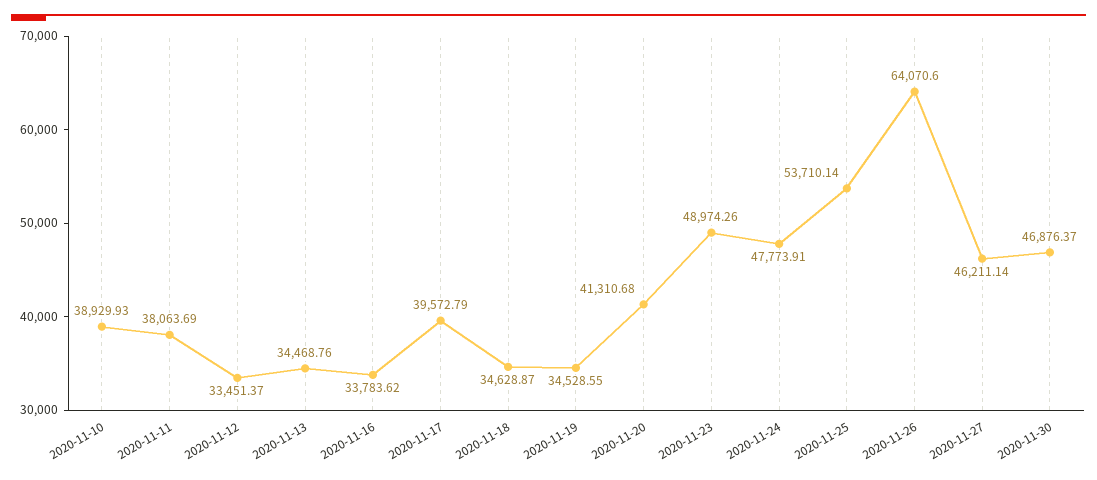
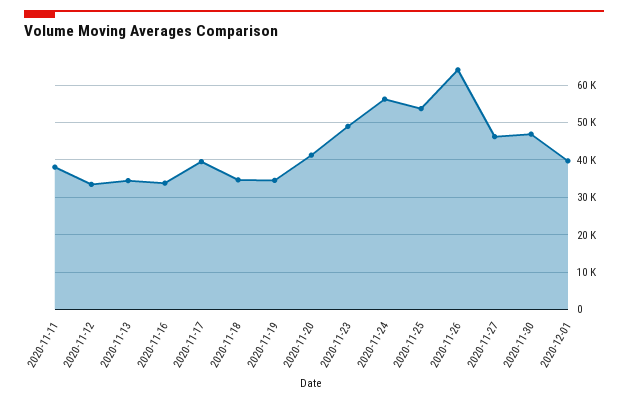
2020-11-10: 38929.93 -> none
2020-11-24: 47773.91 -> 56000
2020-12-01: none -> 40000

